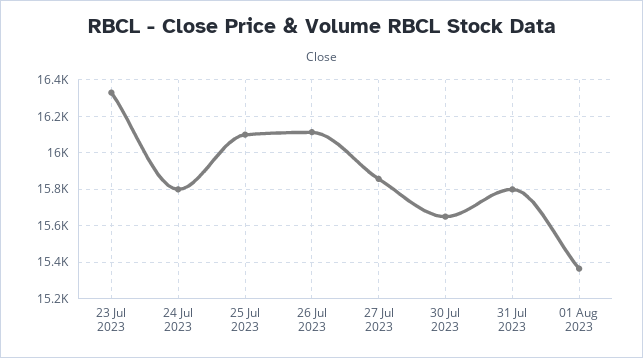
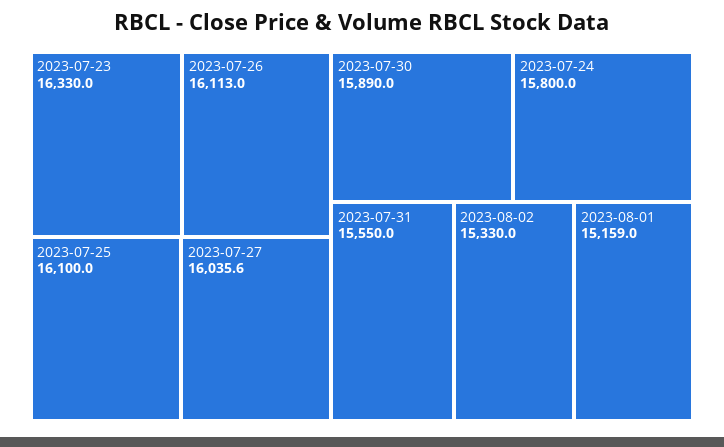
27 Jul 2023: 15850 -> 16035.6
30 Jul 2023: 15650 -> 15890
31 Jul 2023: 15800 -> 15550
01 Aug 2023: 15350 -> 15159
2023-08-02: none -> 15330

